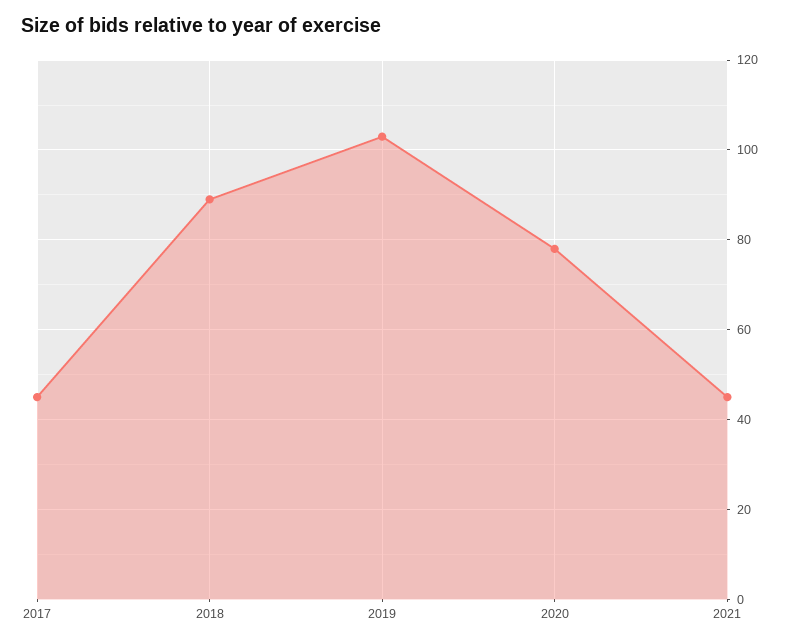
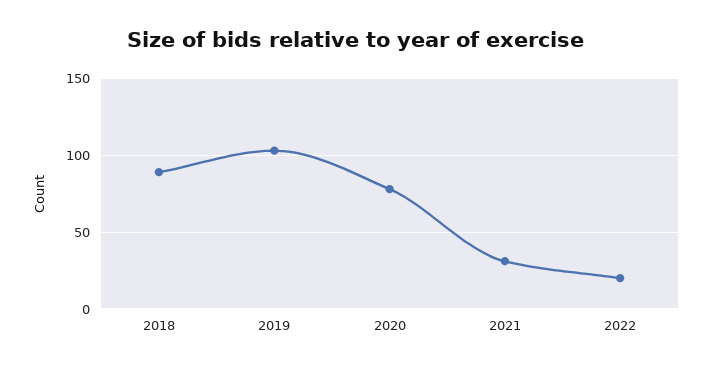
2017: 45 -> none
2021: 45 -> 30
2022: none -> 20

